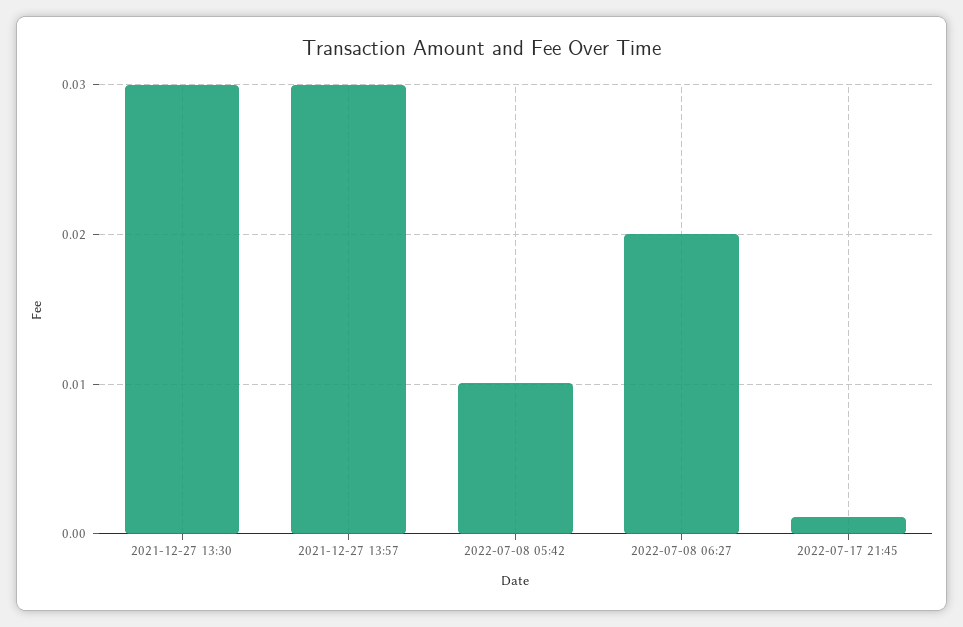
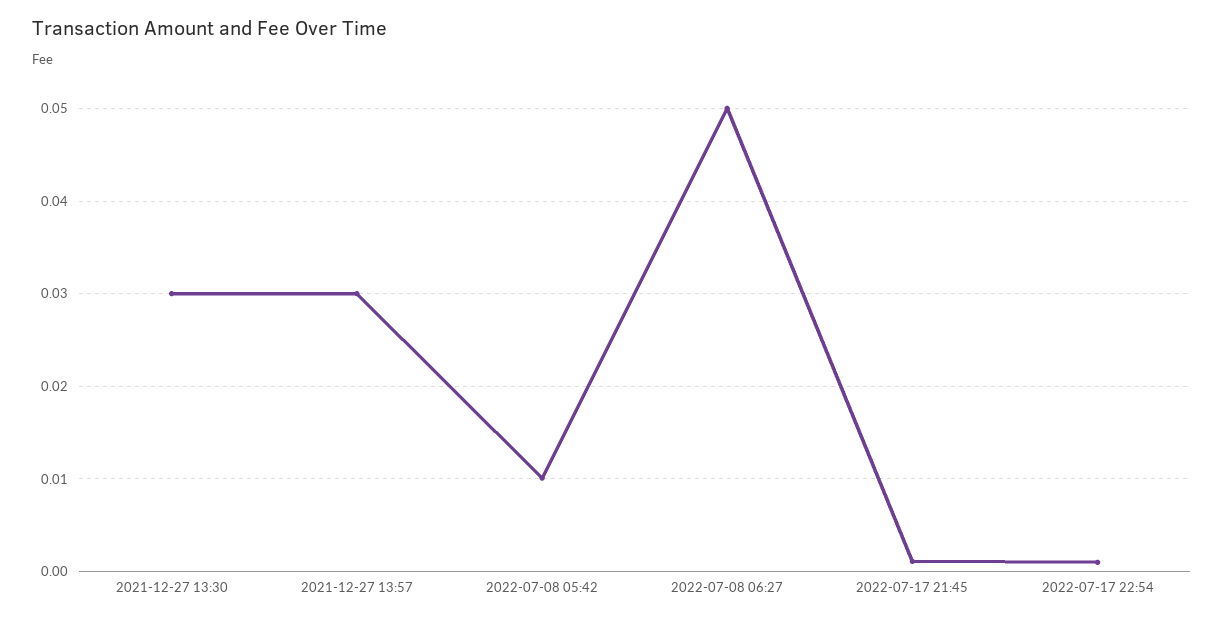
2022-07-08 06:27: 0.02 -> 0.05
2022-07-17 22:54: none -> 0.001

